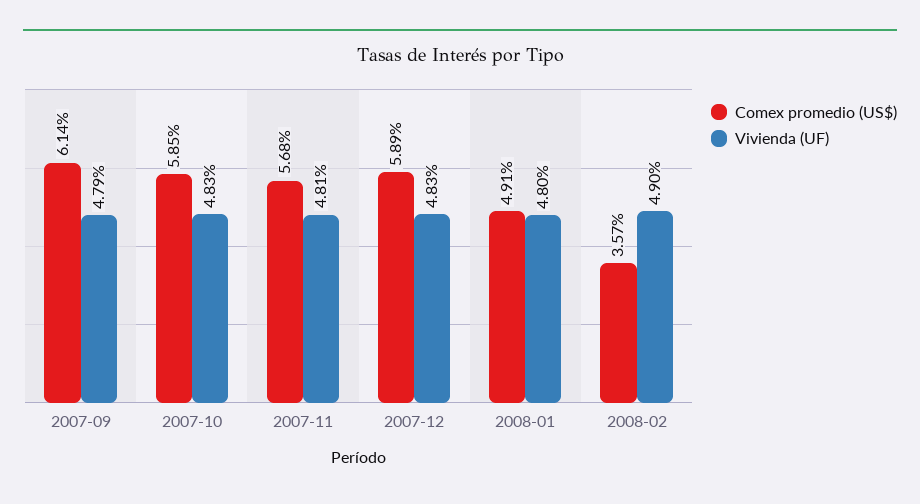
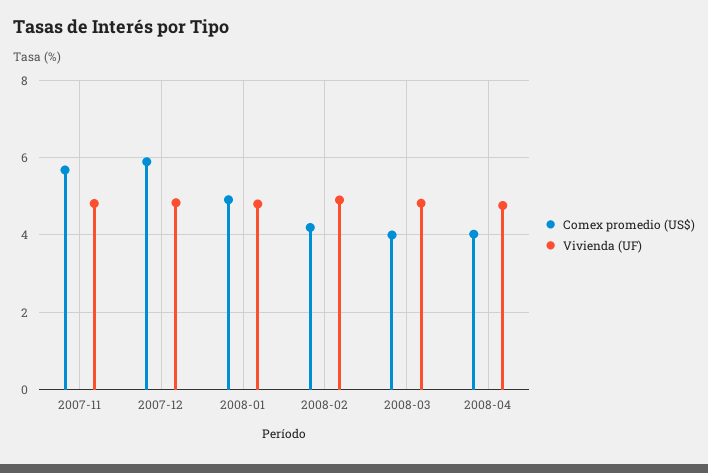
Comex promedio (US$), 2007-09: 6.14 -> none
Vivienda (UF), 2007-09: 4.79 -> none
Comex promedio (US$), 2007-10: 5.85 -> none
Vivienda (UF), 2007-10: 4.83 -> none
Comex promedio (US$), 2008-02: 3.57 -> 4.2
Comex promedio (US$), 2008-03: none -> 4
Vivienda (UF), 2008-03: none -> 4.8
Comex promedio (US$), 2008-04: none -> 4
Vivienda (UF), 2008-04: none -> 4.8

